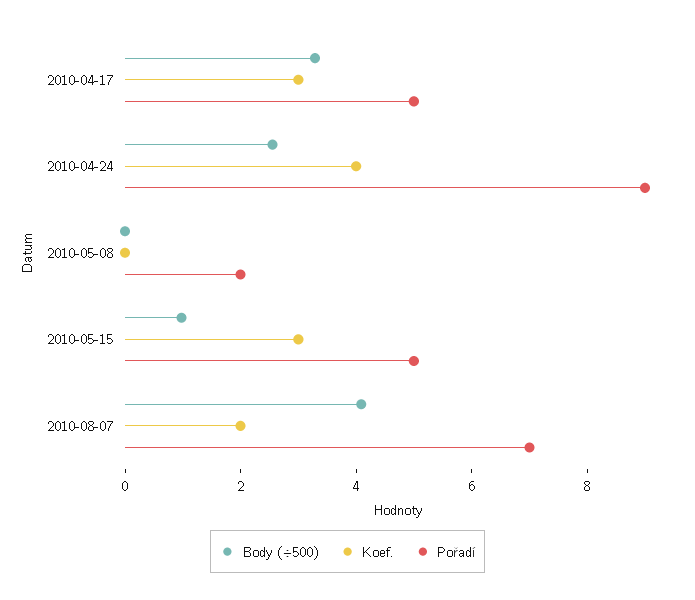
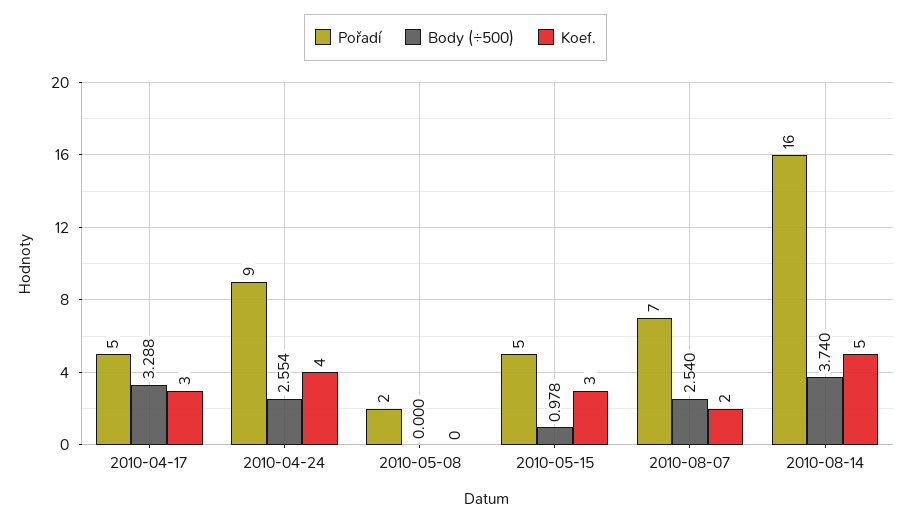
Body (÷500), 2010-08-07: 4 -> 2.54
Pořadí, 2010-08-14: none -> 16
Body (÷500), 2010-08-14: none -> 3.74
Koef., 2010-08-14: none -> 5

